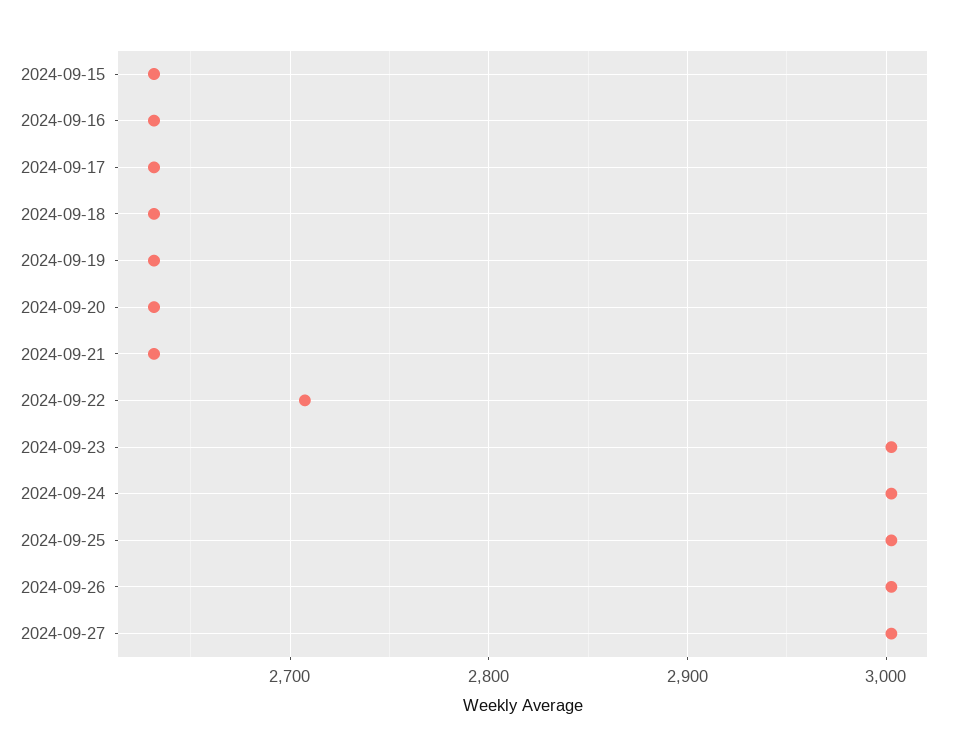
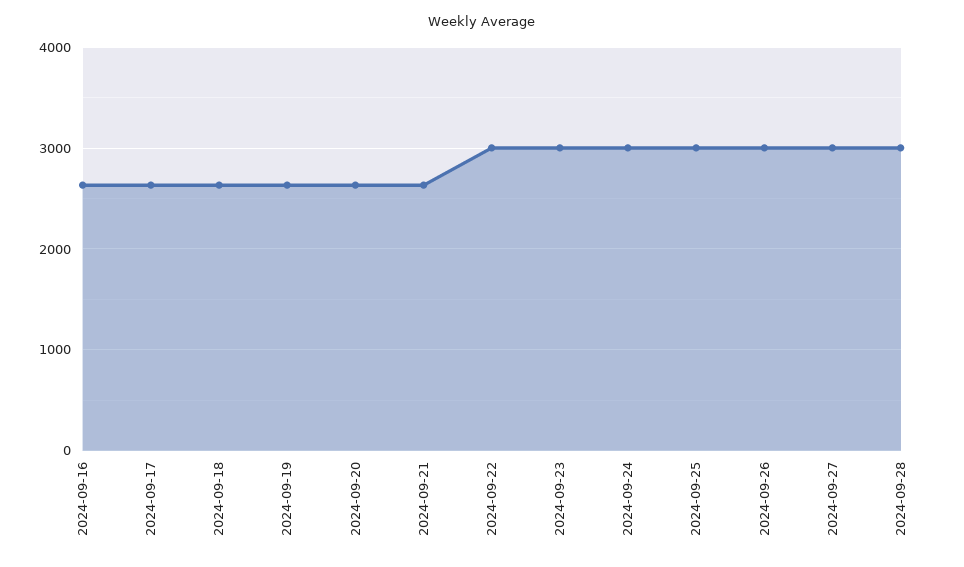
2024-09-15: 2630 -> none
2024-09-22: 2710 -> 3000
2024-09-28: none -> 3000

